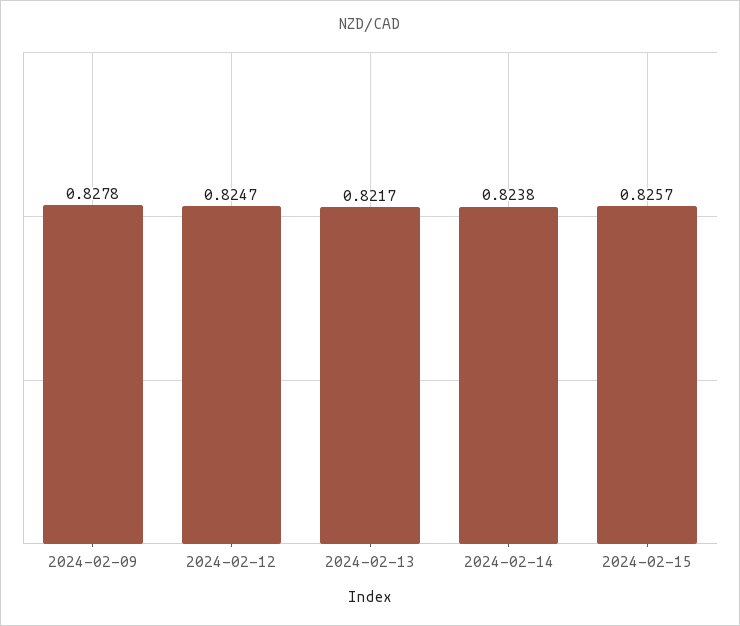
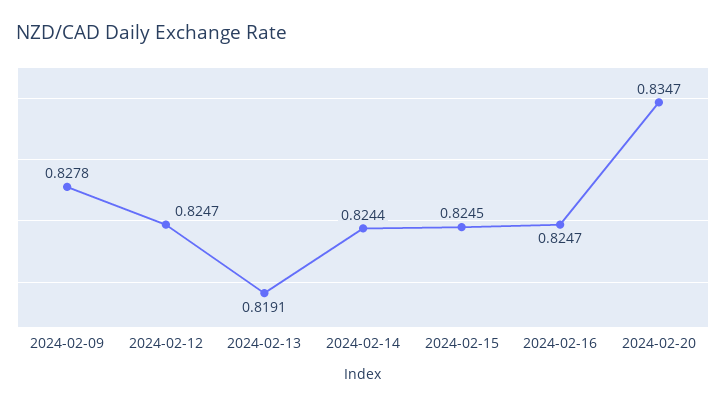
2024-02-13: 0.8217 -> 0.8191
2024-02-14: 0.8238 -> 0.8244
2024-02-15: 0.8257 -> 0.8245
2024-02-16: none -> 0.8247
2024-02-20: none -> 0.8347

